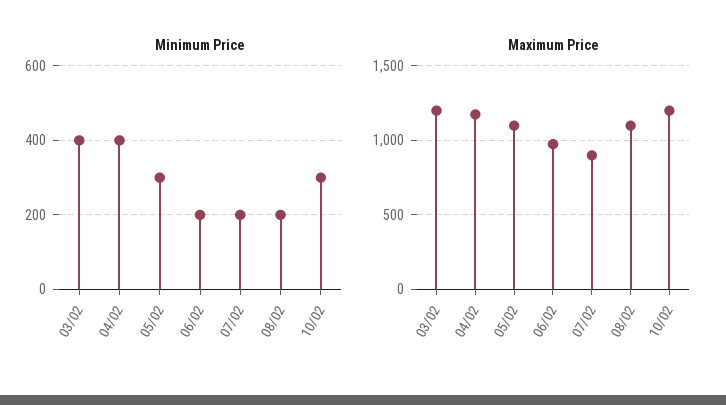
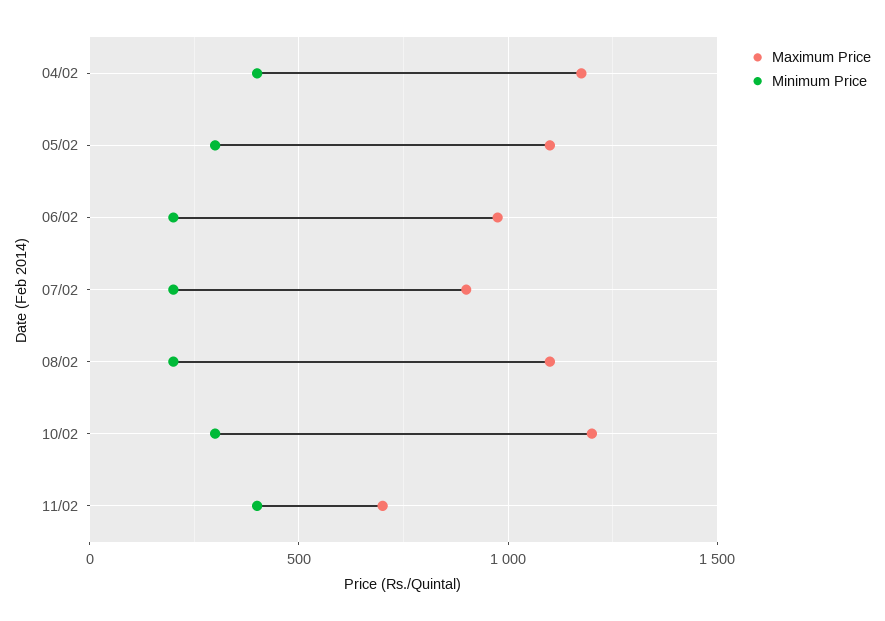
Minimum Price, 03/02: 400 -> none
Maximum Price, 03/02: 1200 -> none
Maximum Price, 11/02: none -> 700
Minimum Price, 11/02: none -> 400

